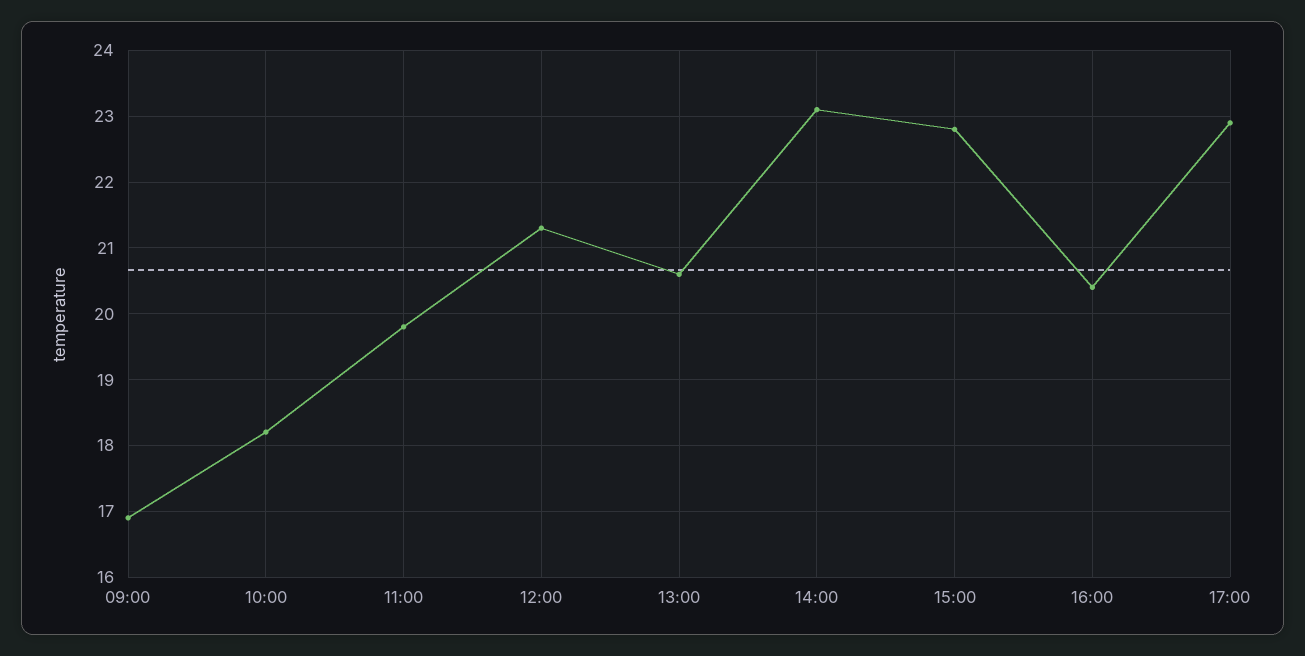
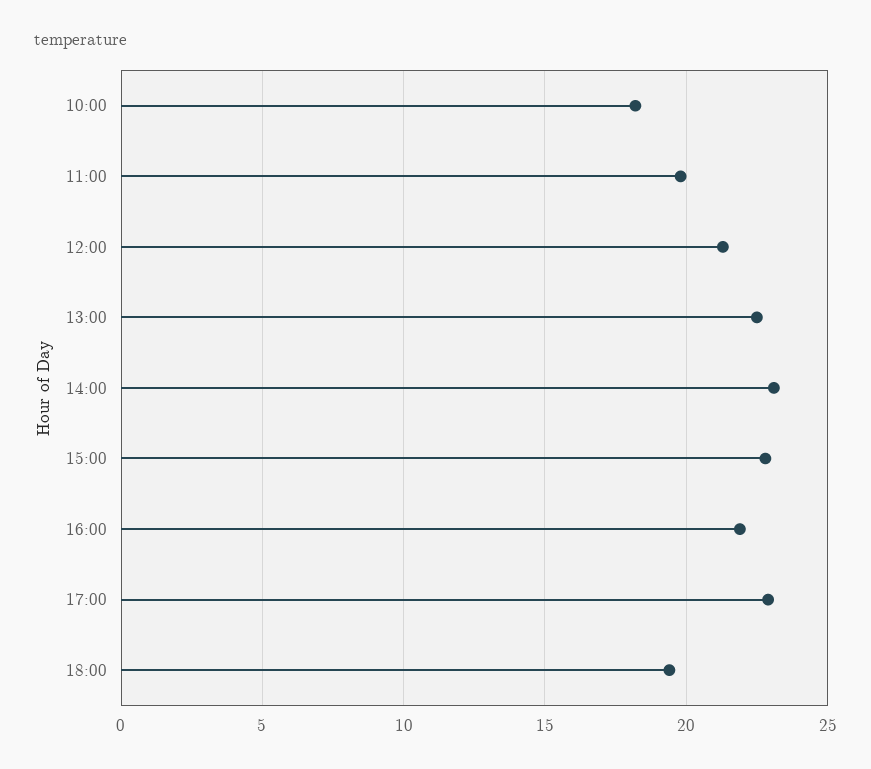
09:00: 16.9 -> none
13:00: 20.6 -> 22.5
16:00: 20.4 -> 22
18:00: none -> 19.5

